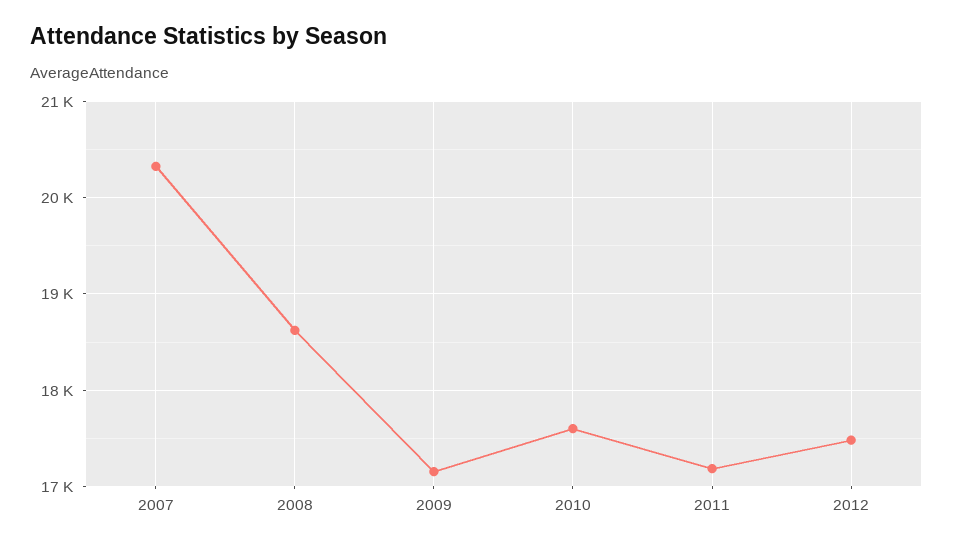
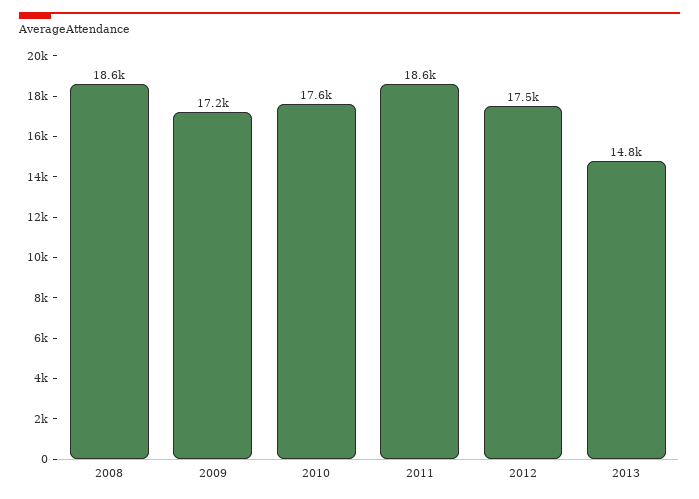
2007: 20300 -> none
2011: 17200 -> 18600
2013: none -> 14800

